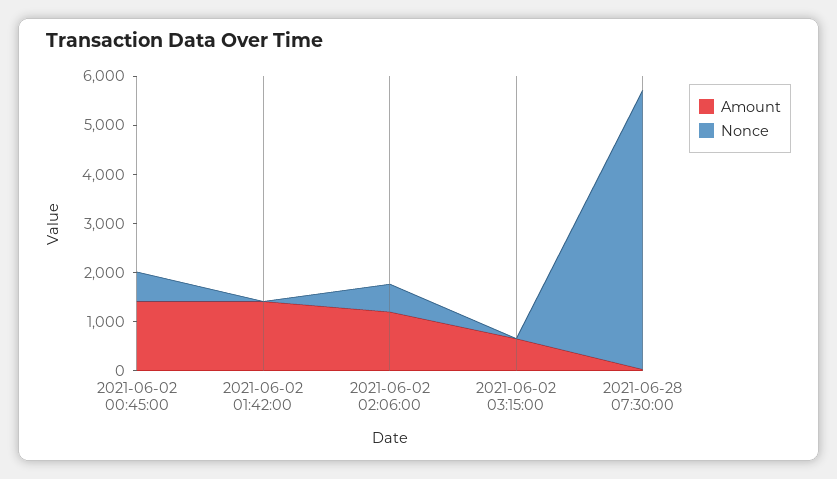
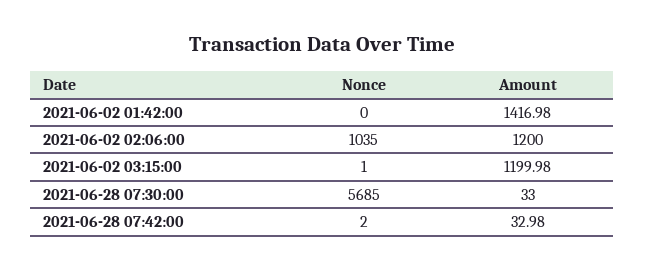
Amount, 2021-06-02 00:45:00: 1400 -> none
Nonce, 2021-06-02 00:45:00: 600 -> none
Nonce, 2021-06-02 02:06:00: 600 -> 1035
Amount, 2021-06-02 03:15:00: 600 -> 1199.98
Nonce, 2021-06-28 07:42:00: none -> 2
Amount, 2021-06-28 07:42:00: none -> 32.98

